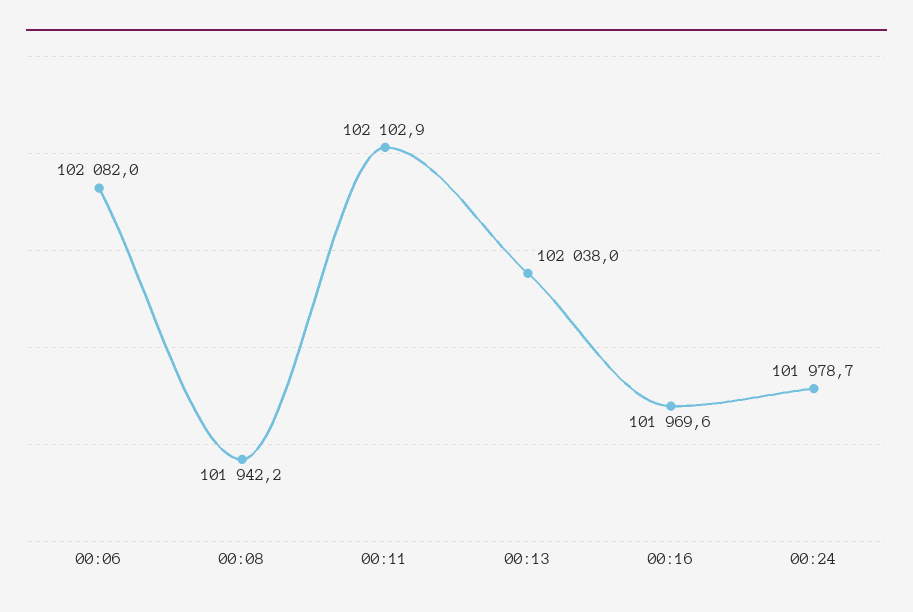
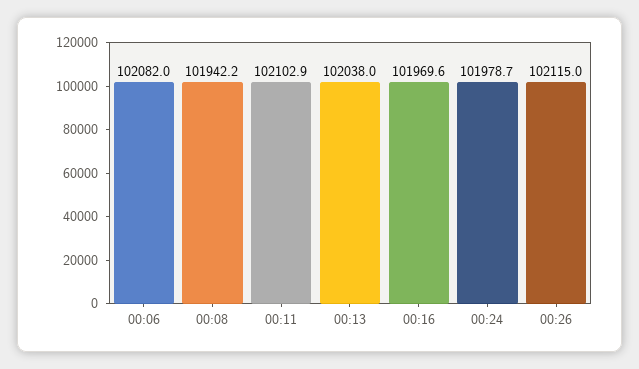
00:26: none -> 102115

